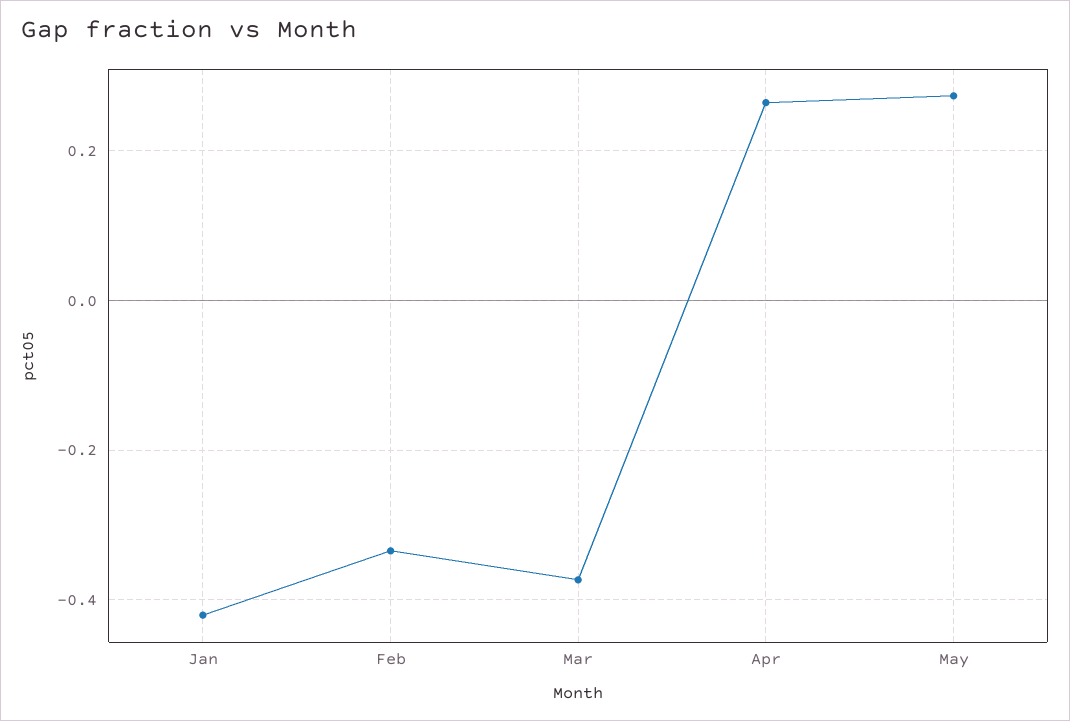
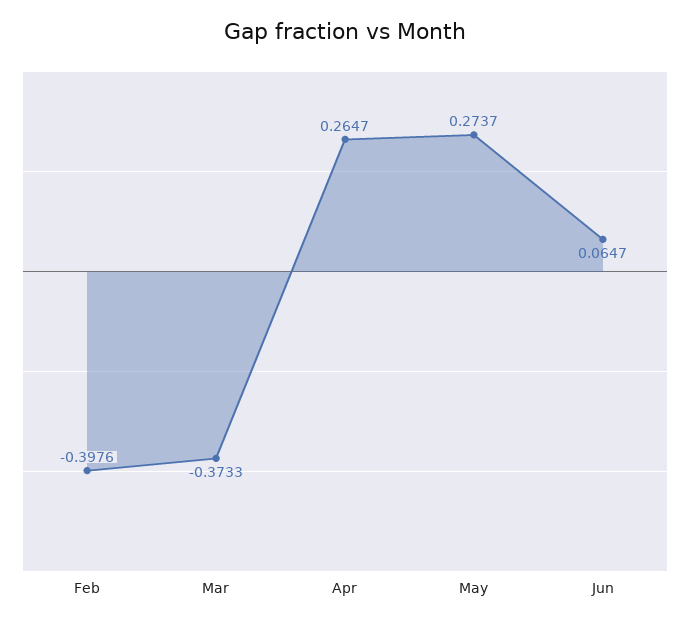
Jan: -0.42 -> none
Feb: -0.34 -> -0.3976
Jun: none -> 0.0647

